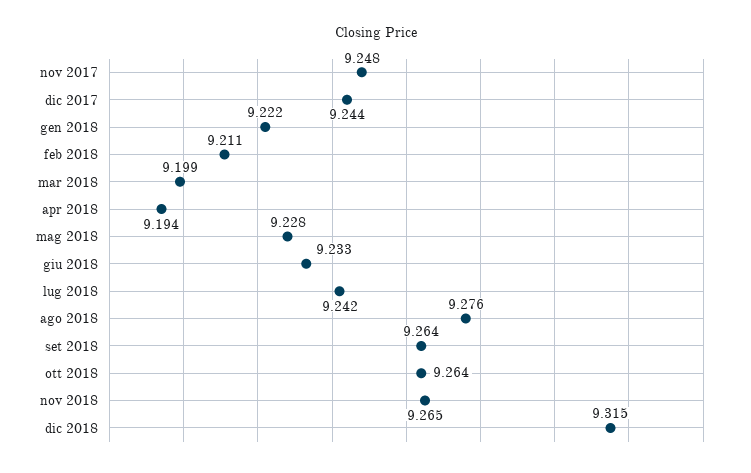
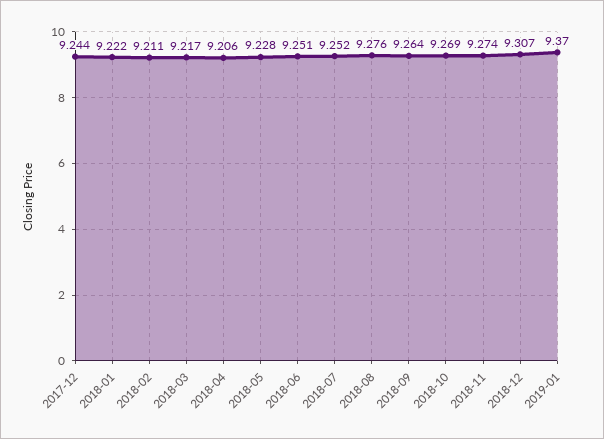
nov 2017: 9.248 -> none
mar 2018: 9.199 -> 9.217
apr 2018: 9.194 -> 9.206
giu 2018: 9.233 -> 9.251
lug 2018: 9.242 -> 9.252
ott 2018: 9.264 -> 9.269
nov 2018: 9.265 -> 9.274
dic 2018: 9.315 -> 9.307
2019-01: none -> 9.37

